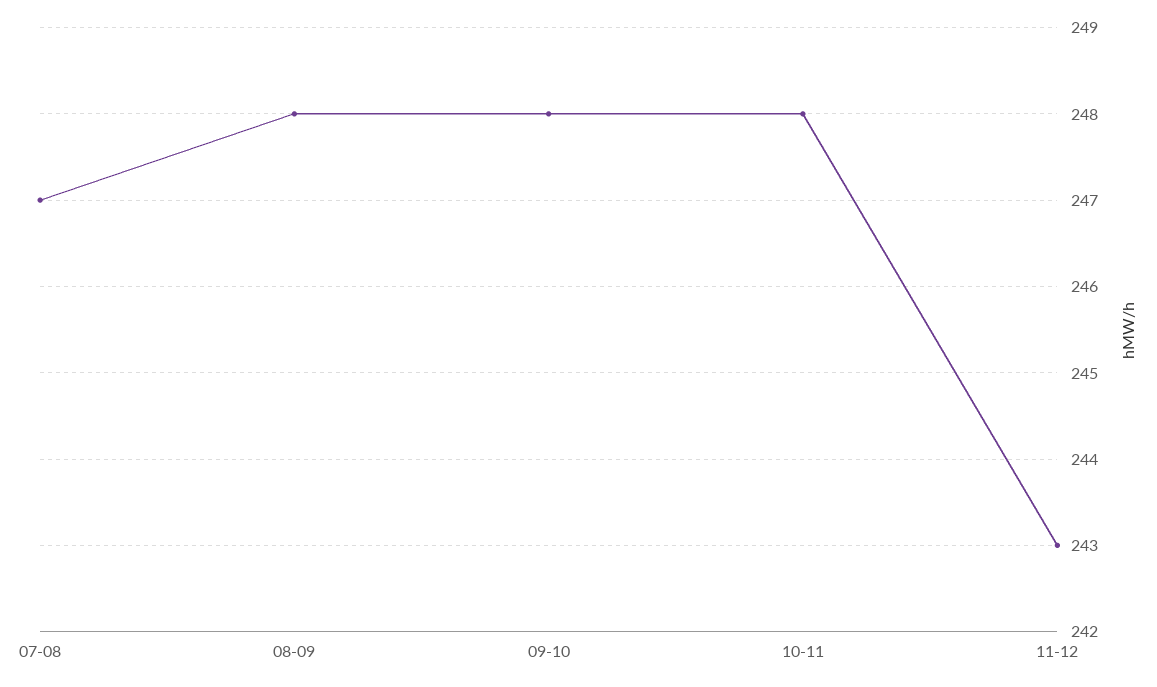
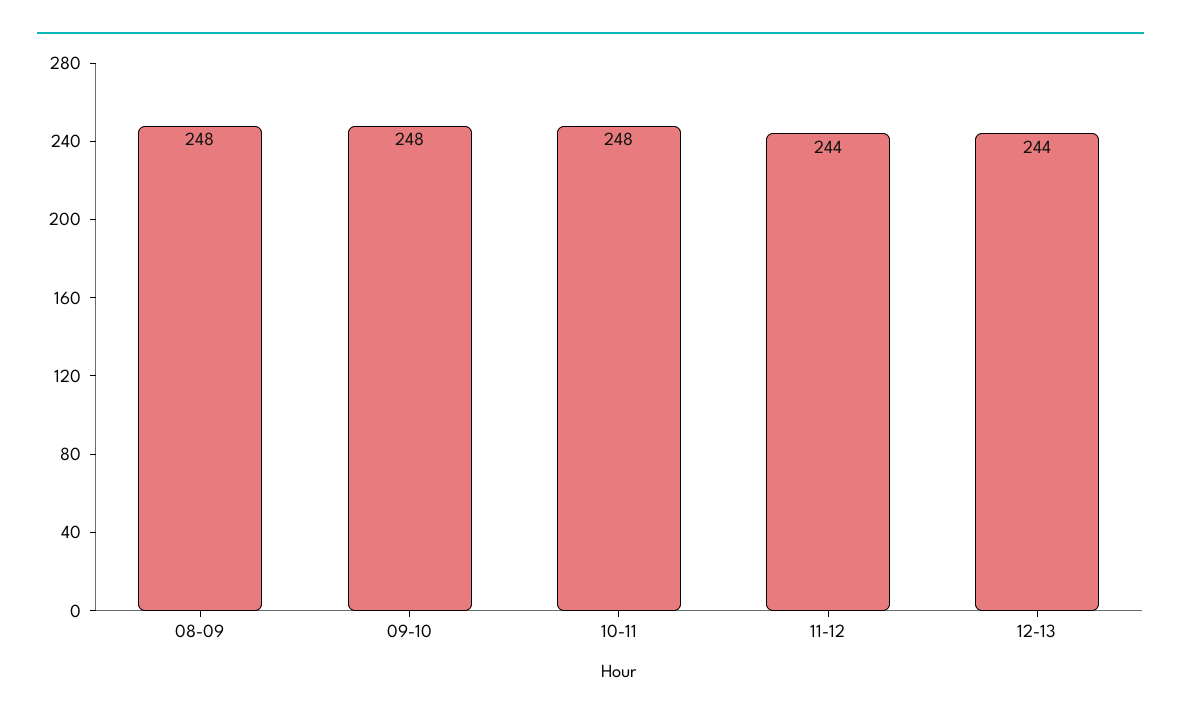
07-08: 247 -> none
11-12: 243 -> 244
12-13: none -> 244

